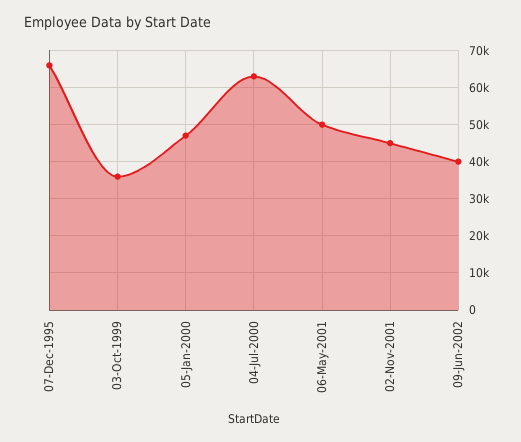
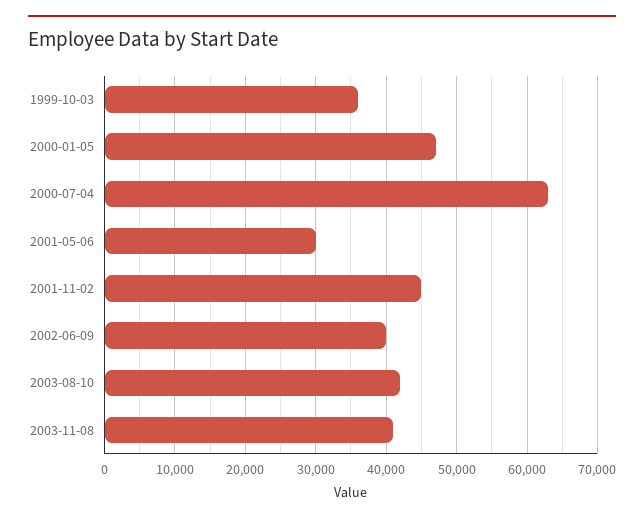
07-Dec-1995: 66000 -> none
06-May-2001: 50000 -> 30000
2003-08-10: none -> 42000
2003-11-08: none -> 41000

